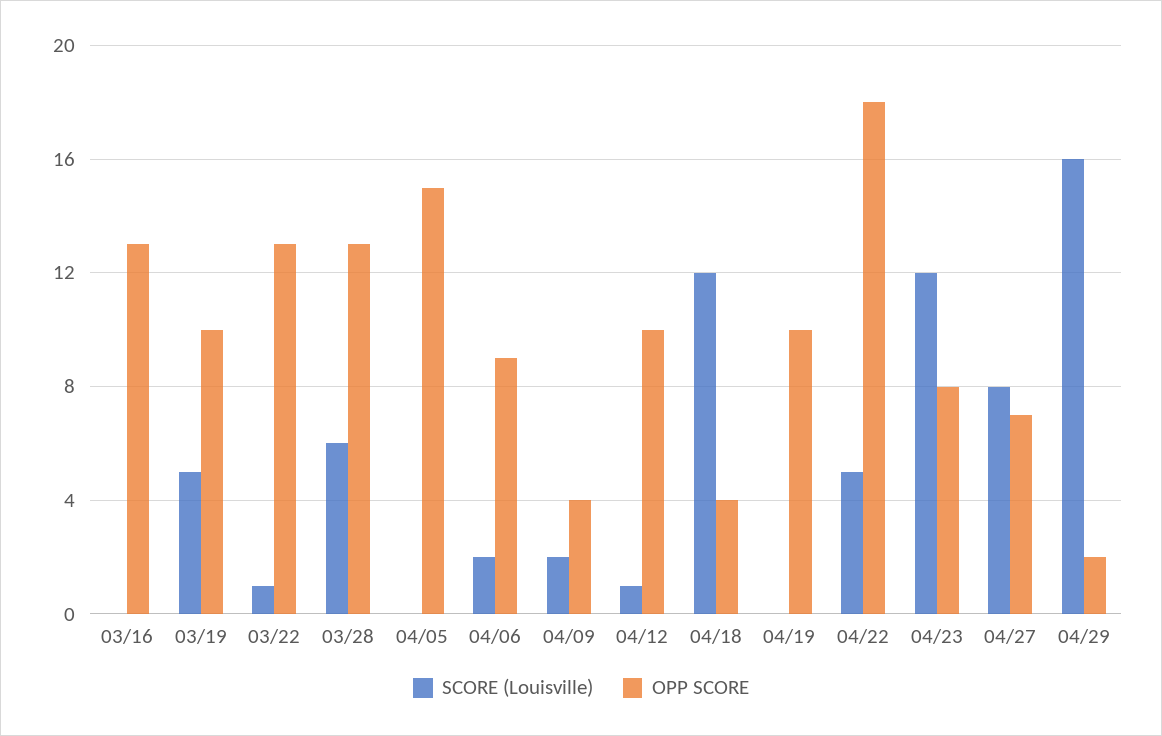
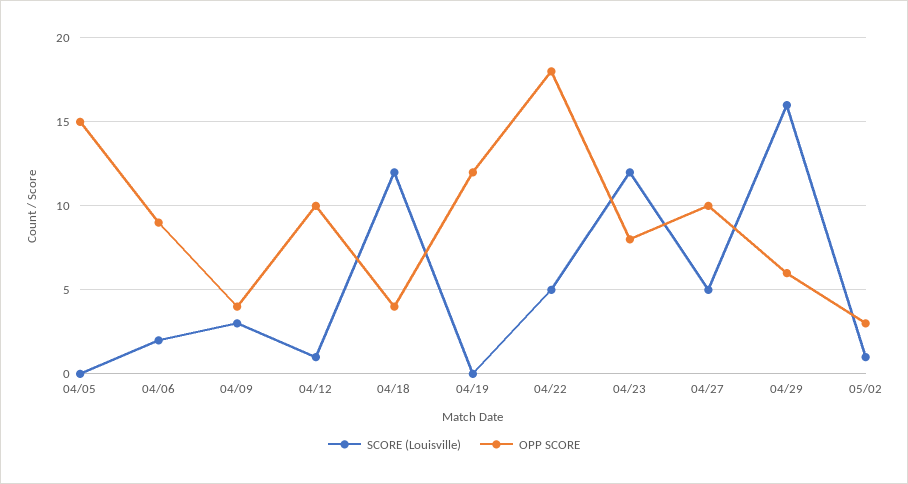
SCORE (Louisville), 03/16: 0 -> none
OPP SCORE, 03/16: 13 -> none
SCORE (Louisville), 03/19: 5 -> none
OPP SCORE, 03/19: 10 -> none
SCORE (Louisville), 03/22: 1 -> none
OPP SCORE, 03/22: 13 -> none
SCORE (Louisville), 03/28: 6 -> none
OPP SCORE, 03/28: 13 -> none
SCORE (Louisville), 04/09: 2 -> 3
OPP SCORE, 04/19: 10 -> 12
SCORE (Louisville), 04/27: 8 -> 5
OPP SCORE, 04/27: 7 -> 10
OPP SCORE, 04/29: 2 -> 6
SCORE (Louisville), 05/02: none -> 1
OPP SCORE, 05/02: none -> 3

